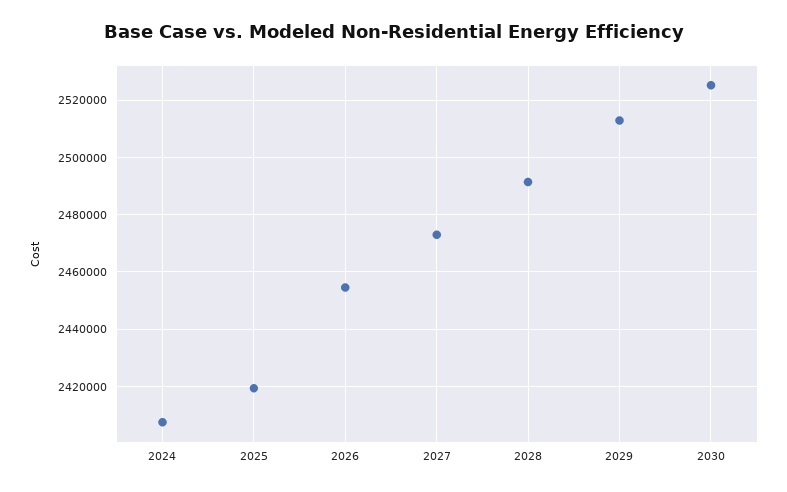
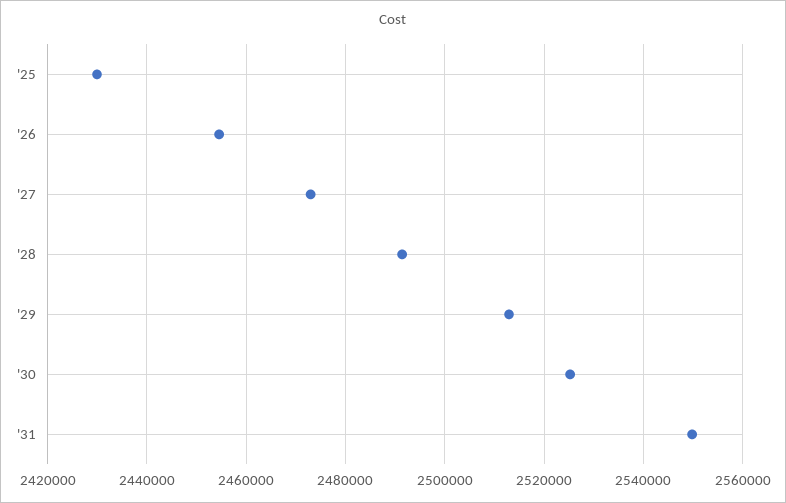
2024: 2407500 -> none
2025: 2420000 -> 2430000
'31: none -> 2550000

